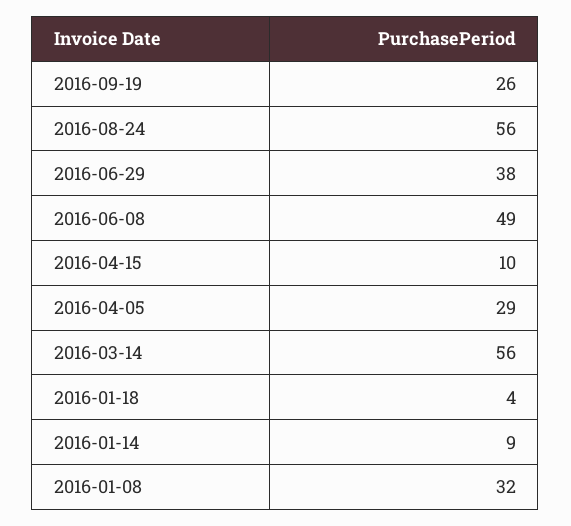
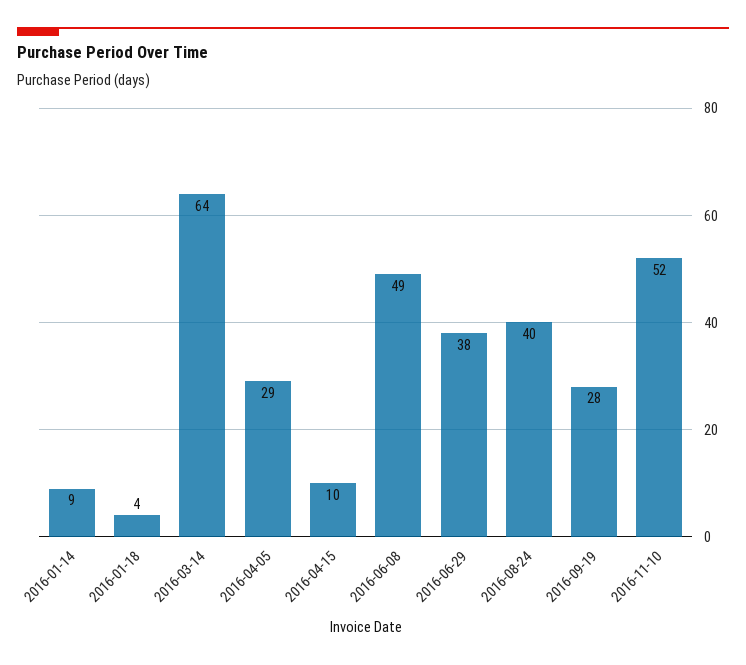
2016-09-19: 26 -> 28
2016-08-24: 56 -> 40
2016-03-14: 56 -> 64
2016-01-08: 32 -> none
2016-11-10: none -> 52

